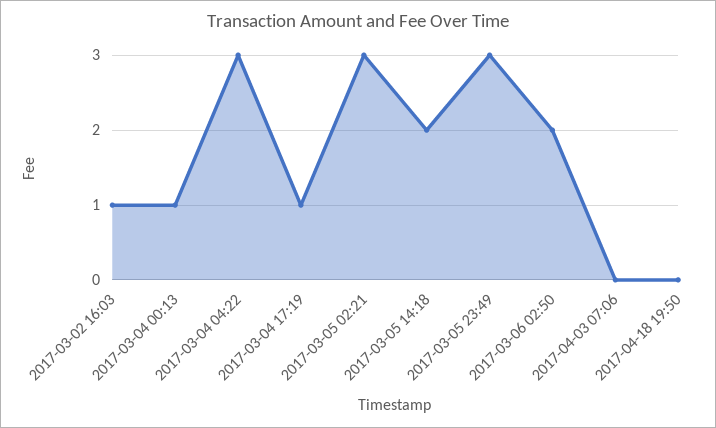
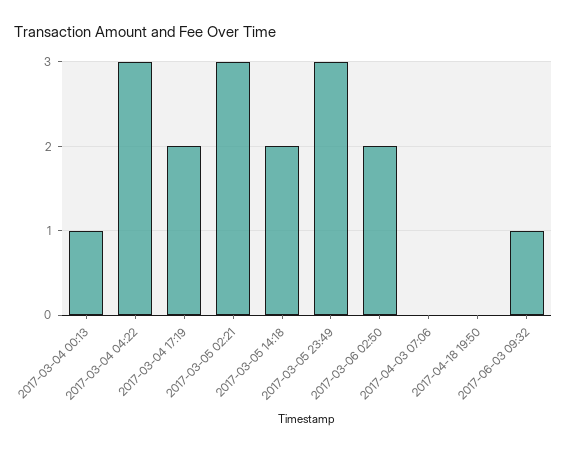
2017-03-02 16:03: 1 -> none
2017-03-04 17:19: 1 -> 2
2017-06-03 09:32: none -> 1

